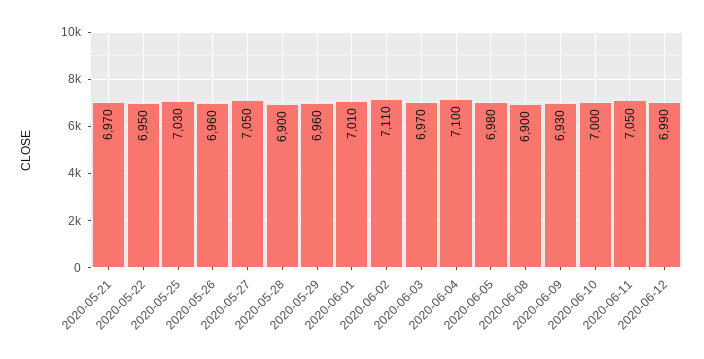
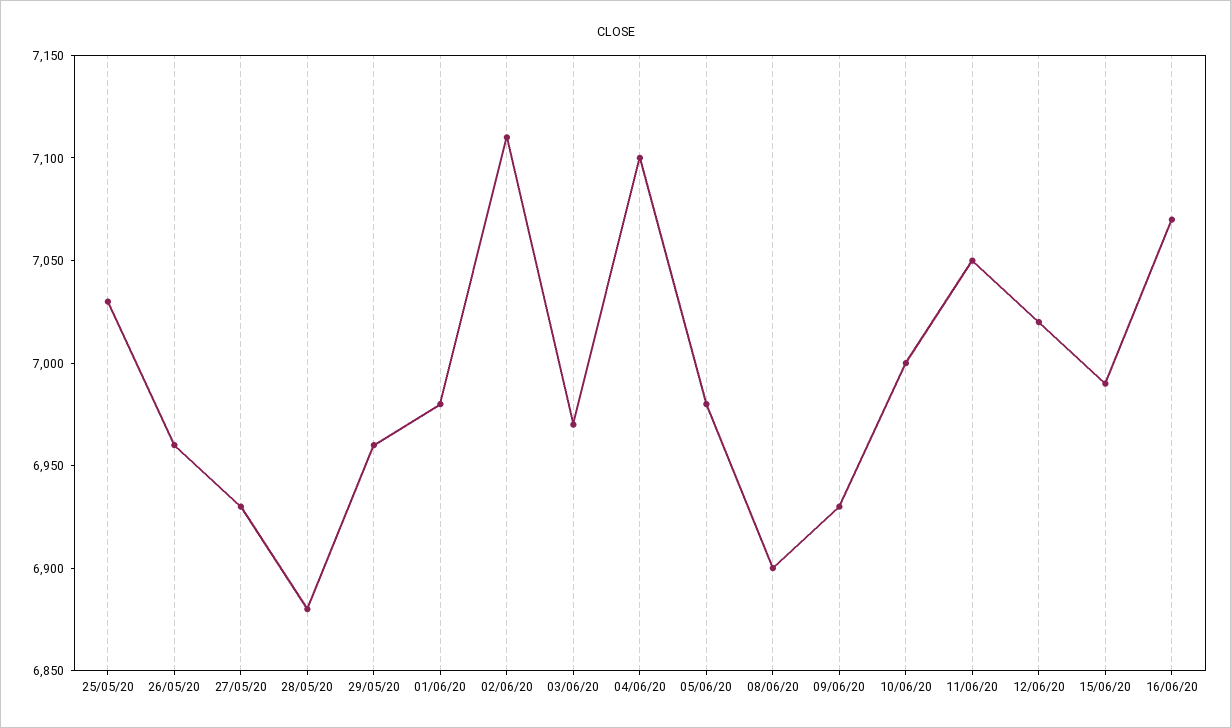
2020-05-21: 6970 -> none
2020-05-22: 6950 -> none
2020-05-27: 7050 -> 6930
2020-05-28: 6900 -> 6880
2020-06-01: 7010 -> 6980
2020-06-12: 6990 -> 7020
15/06/20: none -> 6990
16/06/20: none -> 7070

